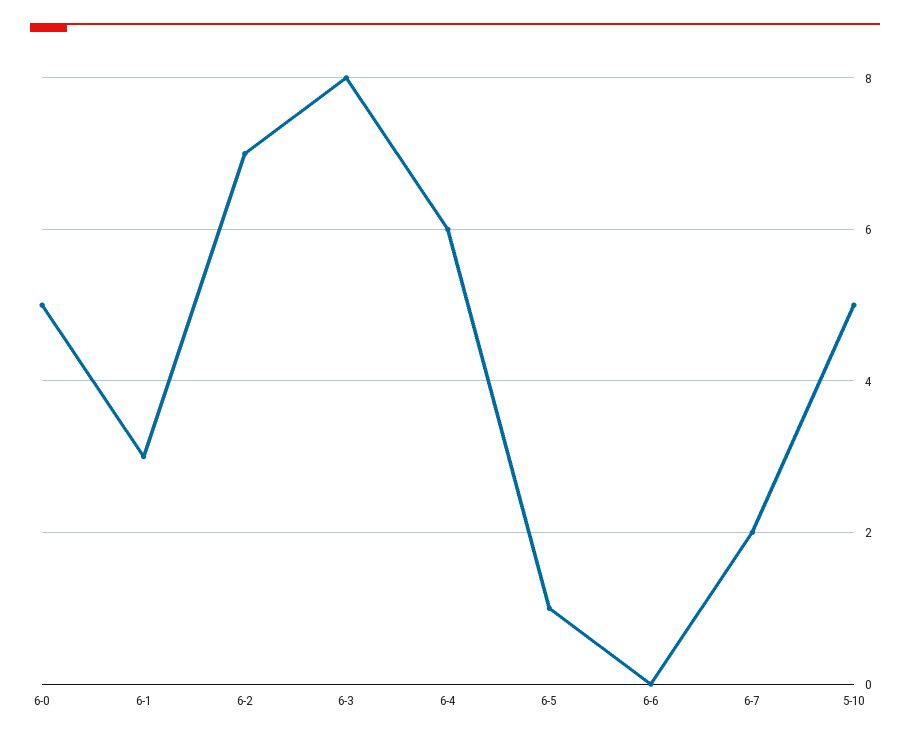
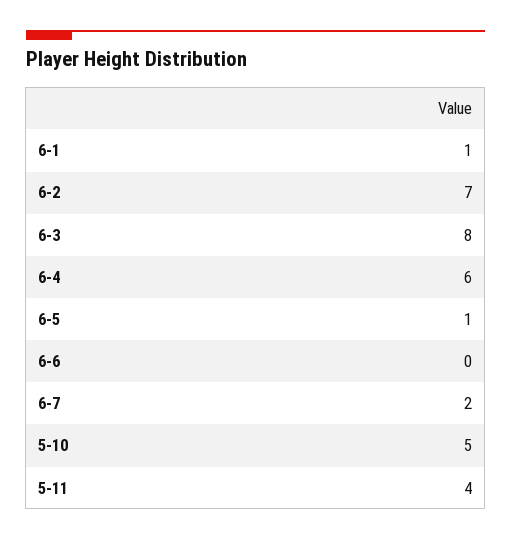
6-0: 5 -> none
6-1: 3 -> 1
5-11: none -> 4

